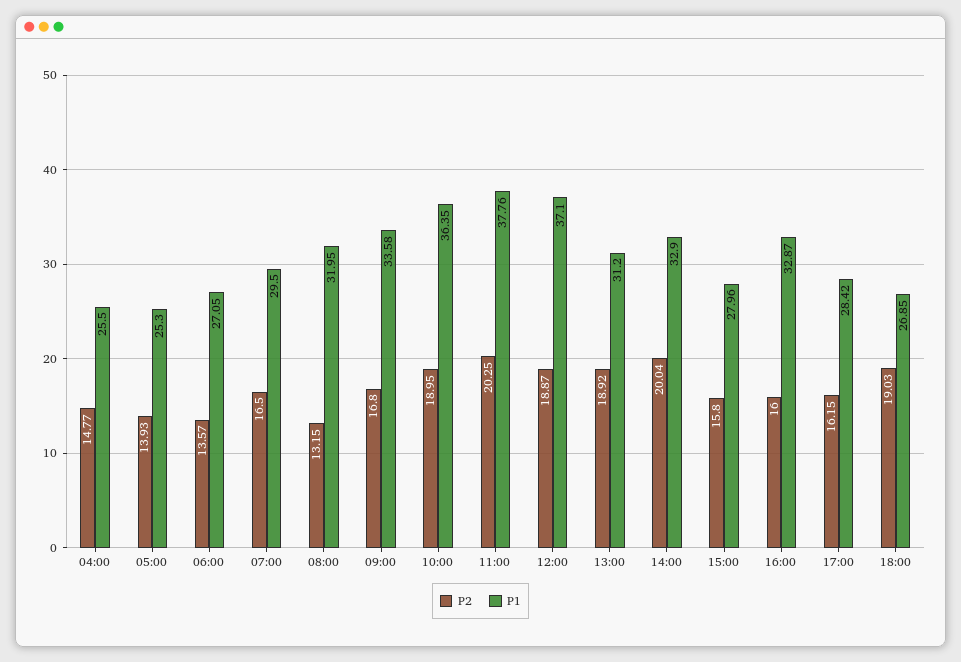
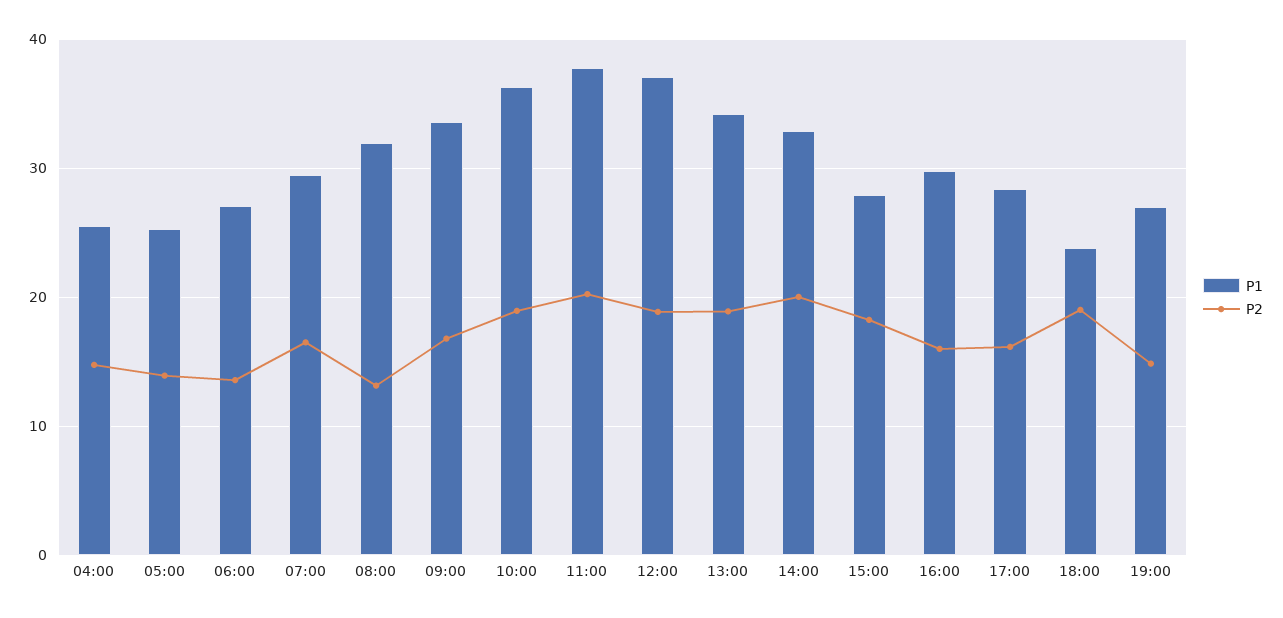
P1, 13:00: 31.2 -> 34
P2, 15:00: 15.8 -> 18
P1, 16:00: 32.87 -> 30
P1, 18:00: 26.85 -> 24
P1, 19:00: none -> 27
P2, 19:00: none -> 15

